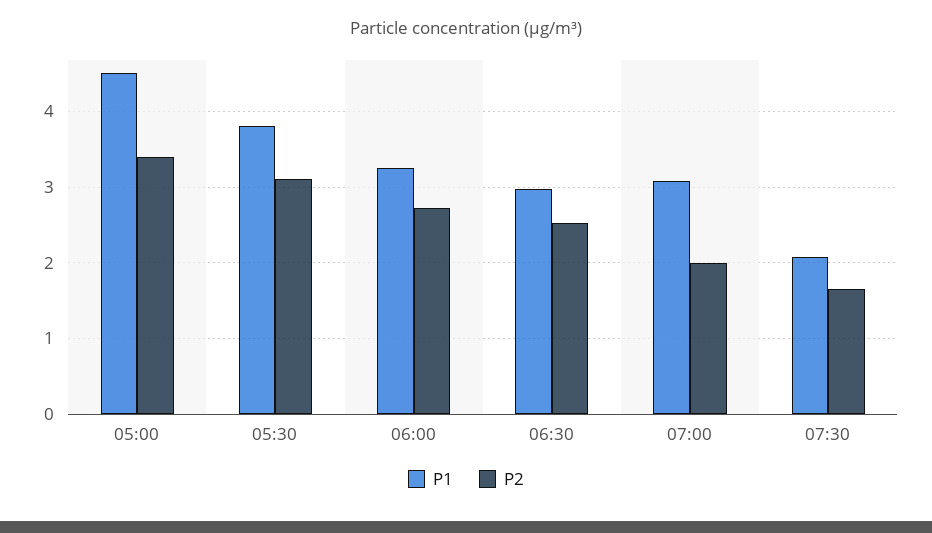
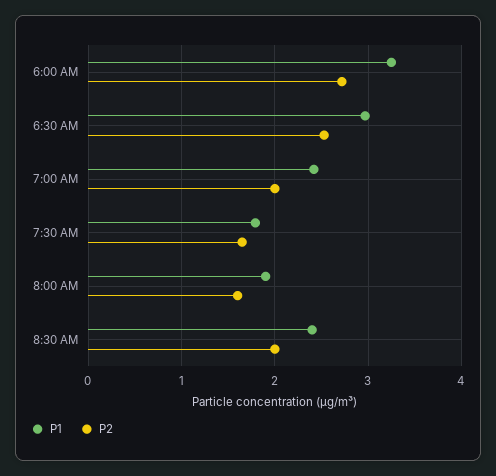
P1, 05:00: 4.5 -> none
P2, 05:00: 3.4 -> none
P1, 05:30: 3.8 -> none
P2, 05:30: 3.1 -> none
P1, 07:00: 3.1 -> 2.4
P1, 07:30: 2.1 -> 1.8
P1, 8:00 AM: none -> 1.9
P2, 8:00 AM: none -> 1.6
P1, 8:30 AM: none -> 2.4
P2, 8:30 AM: none -> 2

